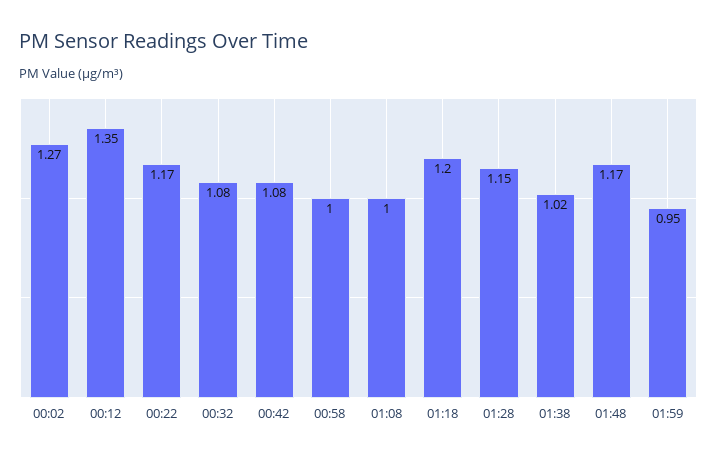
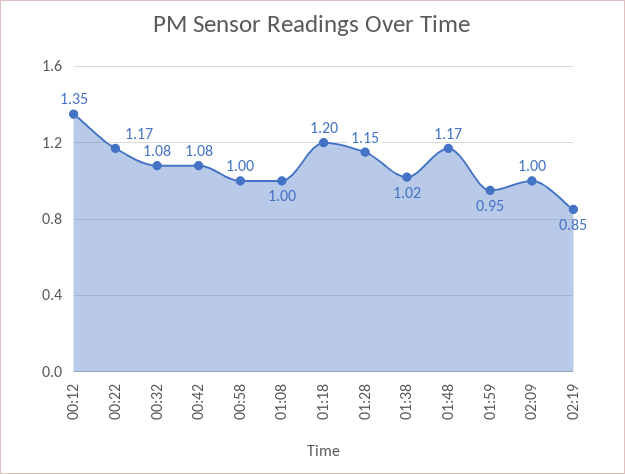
00:02: 1.27 -> none
02:09: none -> 1
02:19: none -> 0.85

